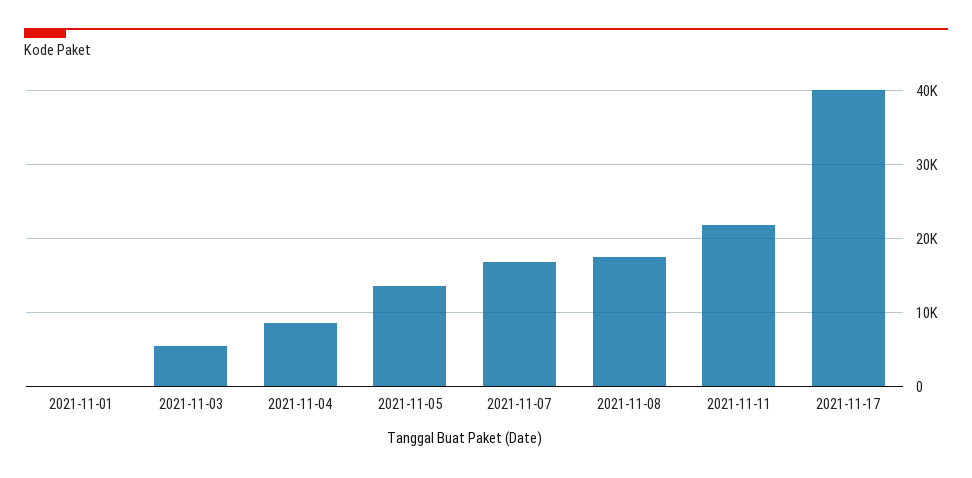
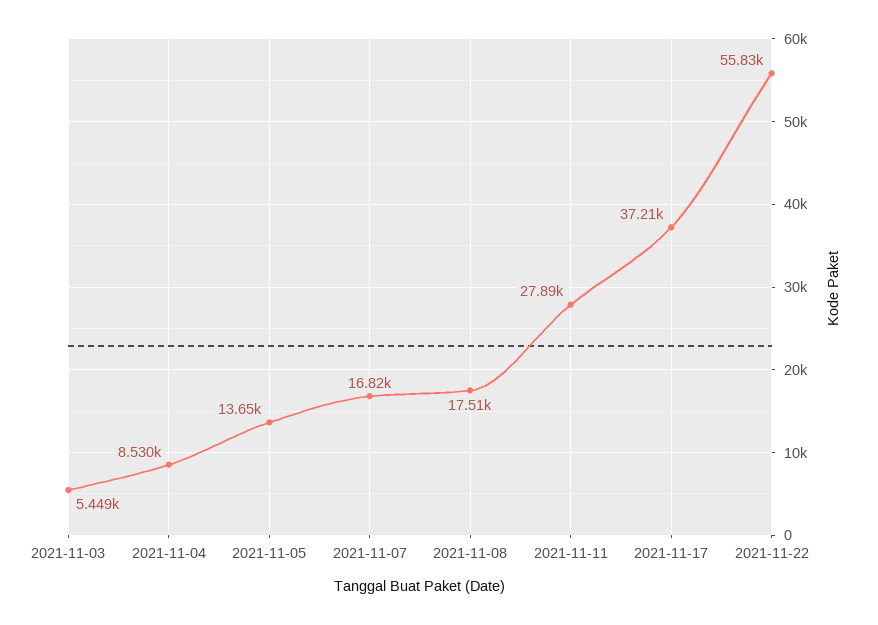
2021-11-01: 0 -> none
2021-11-11: 22000 -> 27890
2021-11-17: 40000 -> 37210
2021-11-22: none -> 55830

